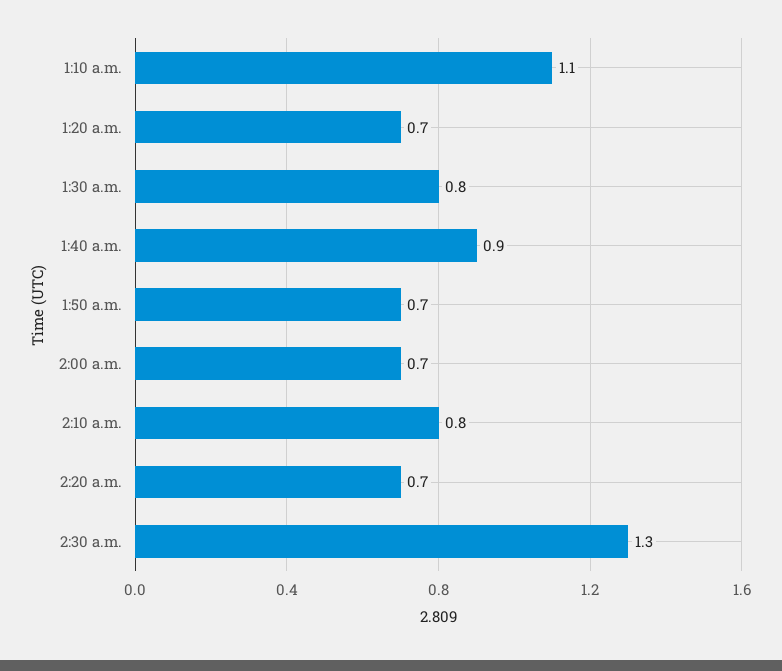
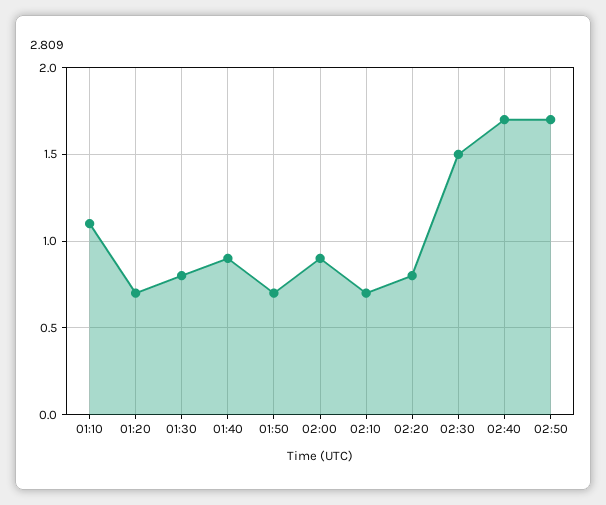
2:00 a.m.: 0.7 -> 0.9
2:10 a.m.: 0.8 -> 0.7
2:20 a.m.: 0.7 -> 0.8
2:30 a.m.: 1.3 -> 1.5
02:40: none -> 1.7
02:50: none -> 1.7

